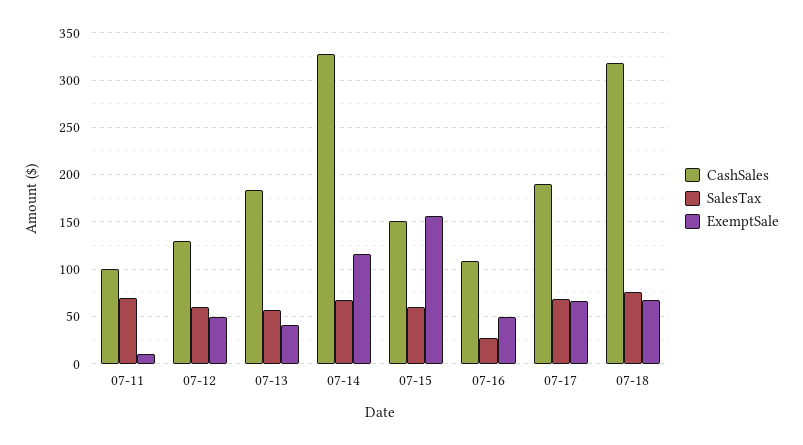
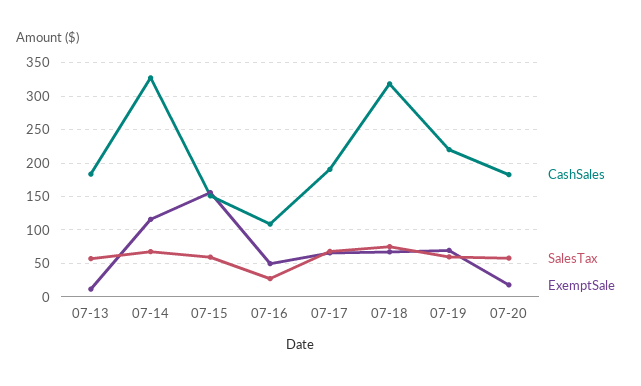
CashSales, 07-11: 100 -> none
SalesTax, 07-11: 70 -> none
ExemptSale, 07-11: 10 -> none
CashSales, 07-12: 130 -> none
SalesTax, 07-12: 60 -> none
ExemptSale, 07-12: 50 -> none
ExemptSale, 07-13: 40 -> 10
CashSales, 07-19: none -> 220
SalesTax, 07-19: none -> 60
ExemptSale, 07-19: none -> 70
CashSales, 07-20: none -> 180
SalesTax, 07-20: none -> 60
ExemptSale, 07-20: none -> 20

